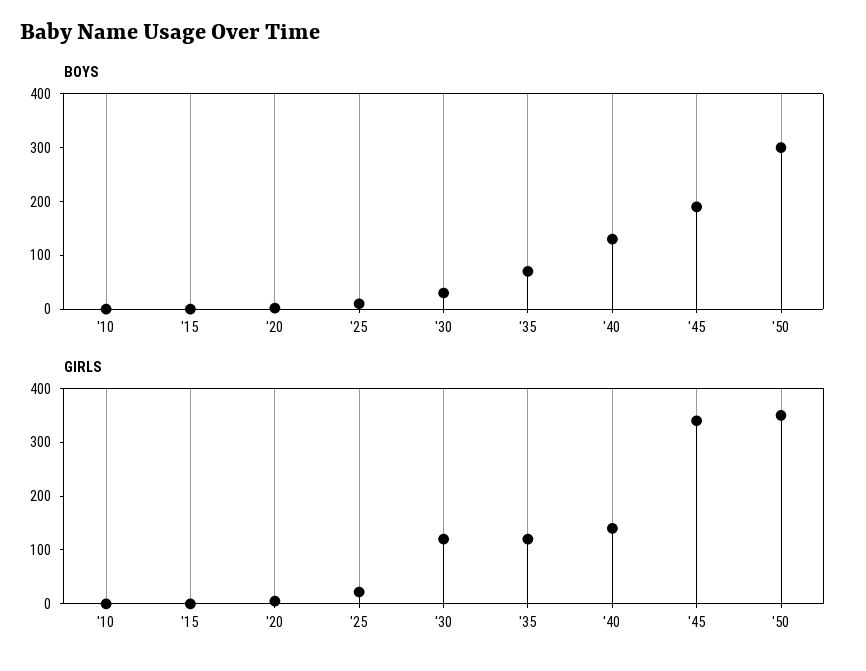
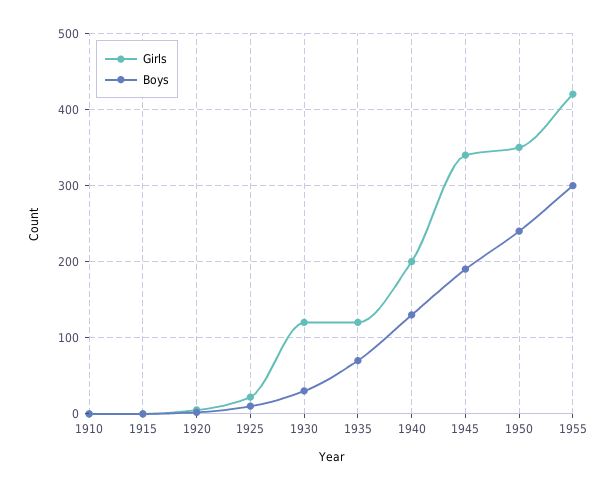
BOYS, '50: 300 -> 240
GIRLS, '40: 140 -> 200
GIRLS, 1955: none -> 420
BOYS, 1955: none -> 300

